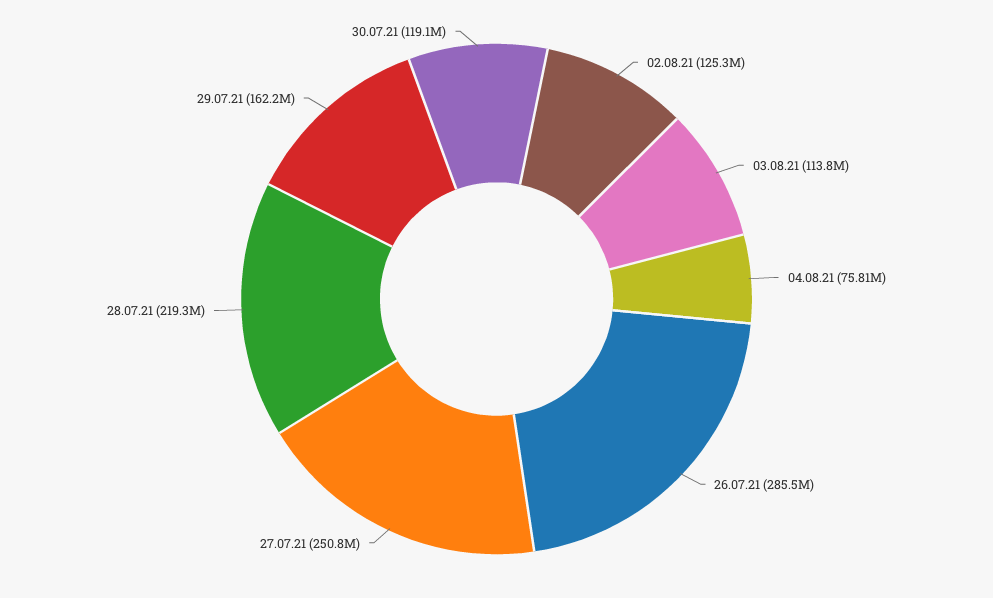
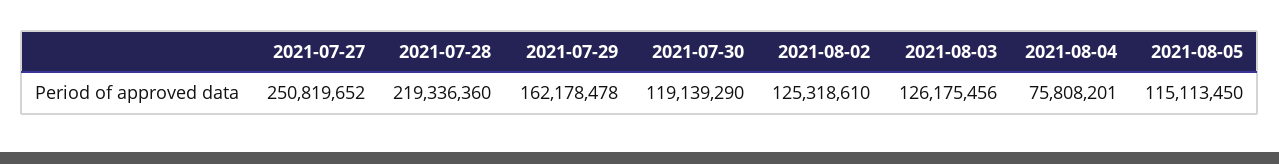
03.08.21: 113800000 -> 126175456
26.07.21: 285500000 -> none
2021-08-05: none -> 115113450

